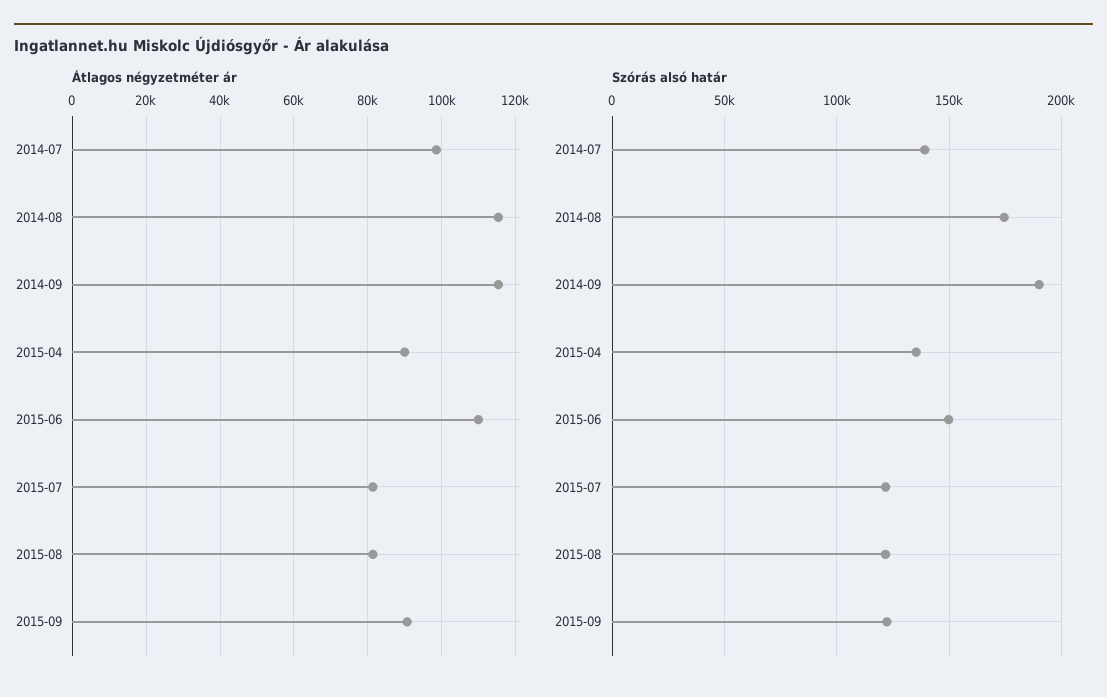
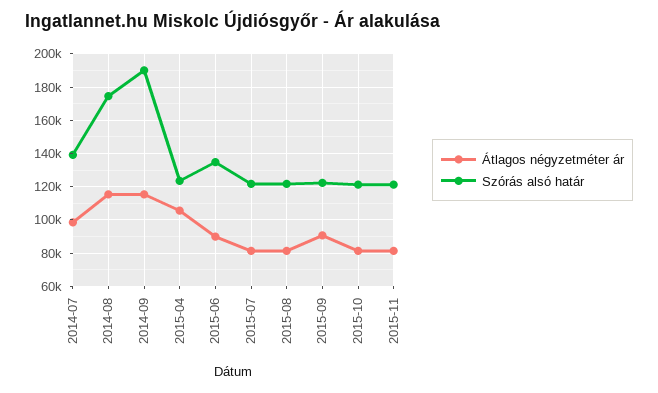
Átlagos négyzetméter ár, 2015-04: 90000 -> 105000
Átlagos négyzetméter ár, 2015-06: 110000 -> 90000
Szórás alsó határ, 2015-04: 135000 -> 125000
Szórás alsó határ, 2015-06: 150000 -> 135000
Átlagos négyzetméter ár, 2015-10: none -> 80000
Szórás alsó határ, 2015-10: none -> 120000
Átlagos négyzetméter ár, 2015-11: none -> 80000
Szórás alsó határ, 2015-11: none -> 120000

